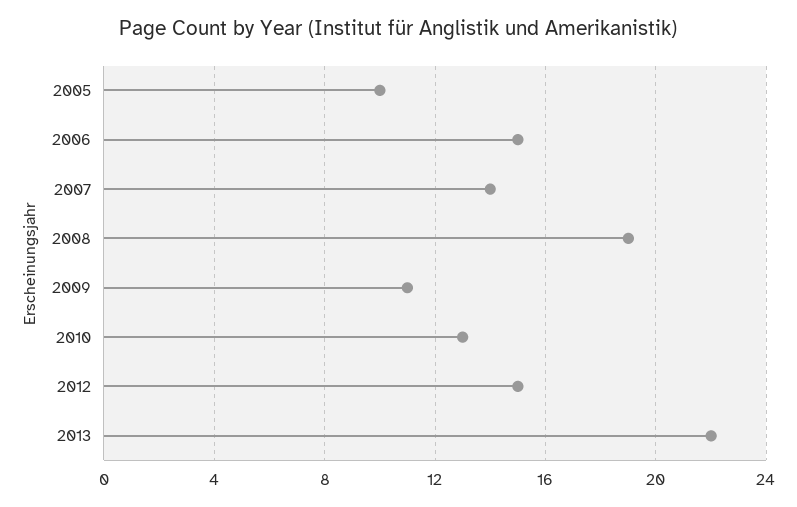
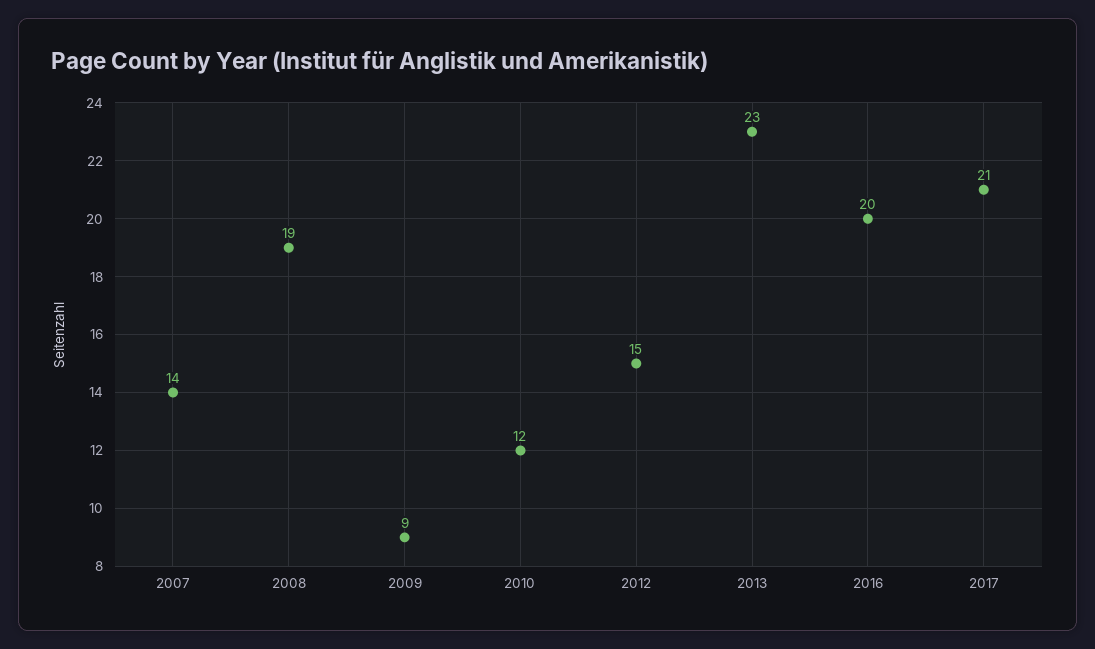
2005: 10 -> none
2006: 15 -> none
2009: 11 -> 9
2010: 13 -> 12
2013: 22 -> 23
2016: none -> 20
2017: none -> 21

